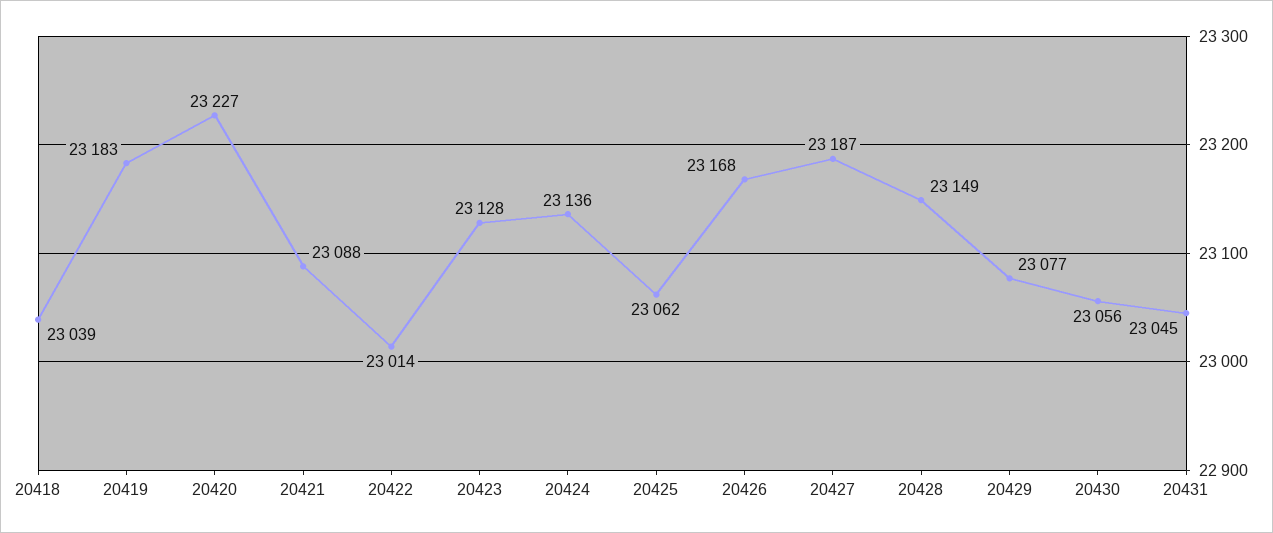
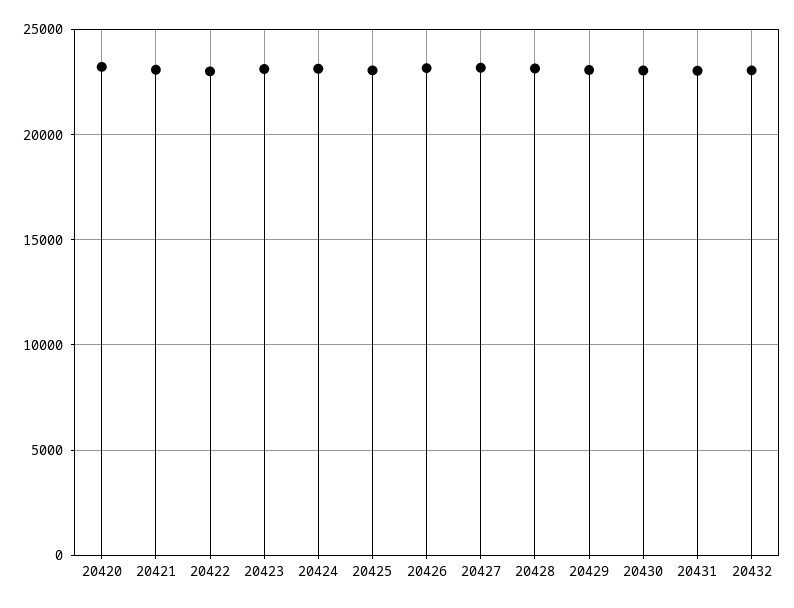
20418: 23039 -> none
20419: 23183 -> none
20432: none -> 23000

